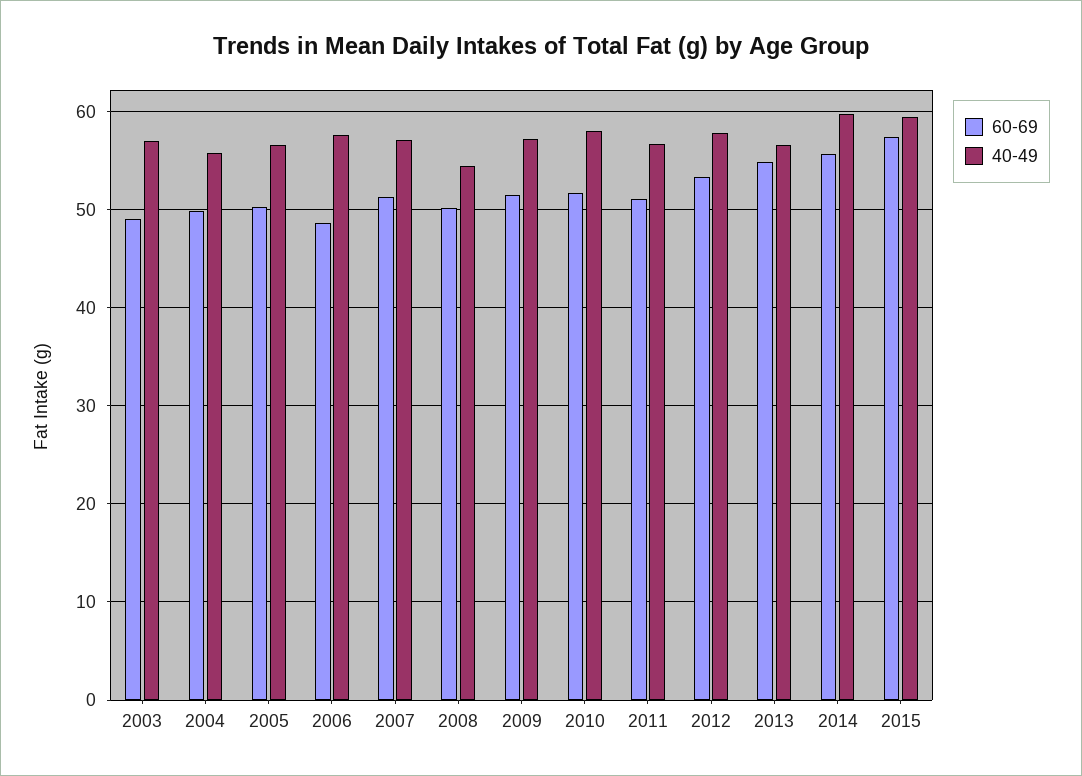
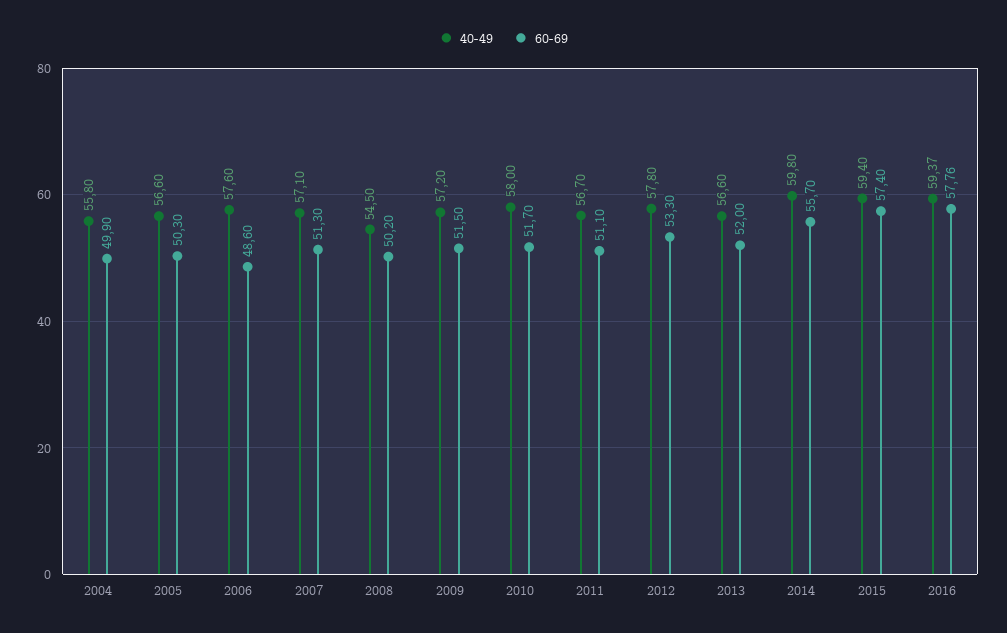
60-69, 2003: 49 -> none
40-49, 2003: 57 -> none
60-69, 2013: 55 -> 52
40-49, 2016: none -> 59.37
60-69, 2016: none -> 57.76

